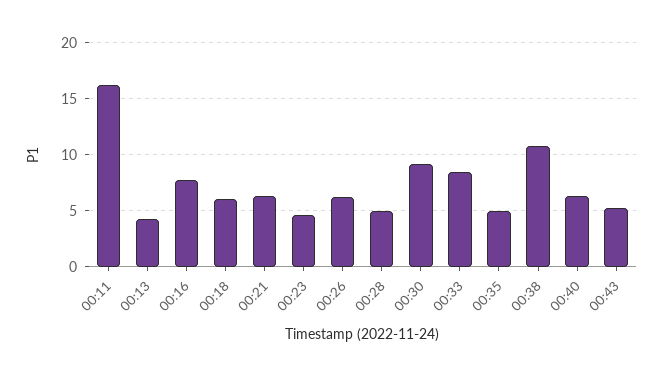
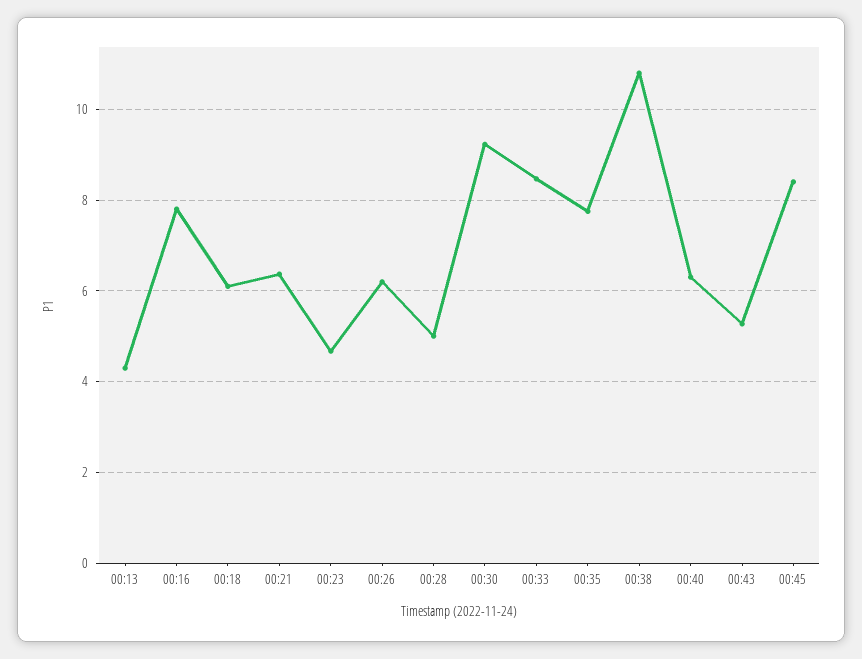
00:11: 16 -> none
00:35: 5 -> 7.8
00:45: none -> 8.4

